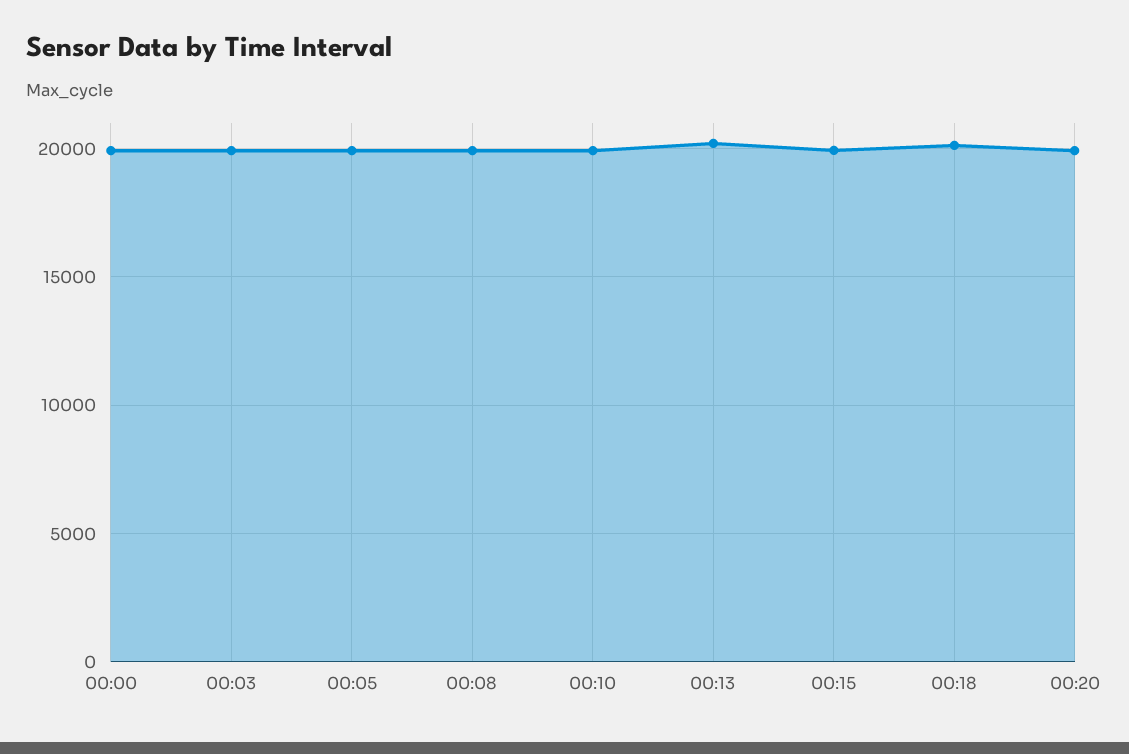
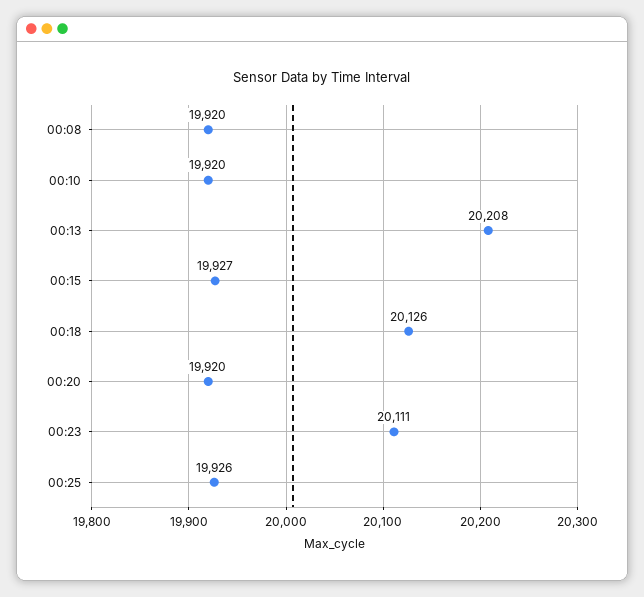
00:00: 20000 -> none
00:03: 20000 -> none
00:05: 20000 -> none
00:23: none -> 20111
00:25: none -> 19926

